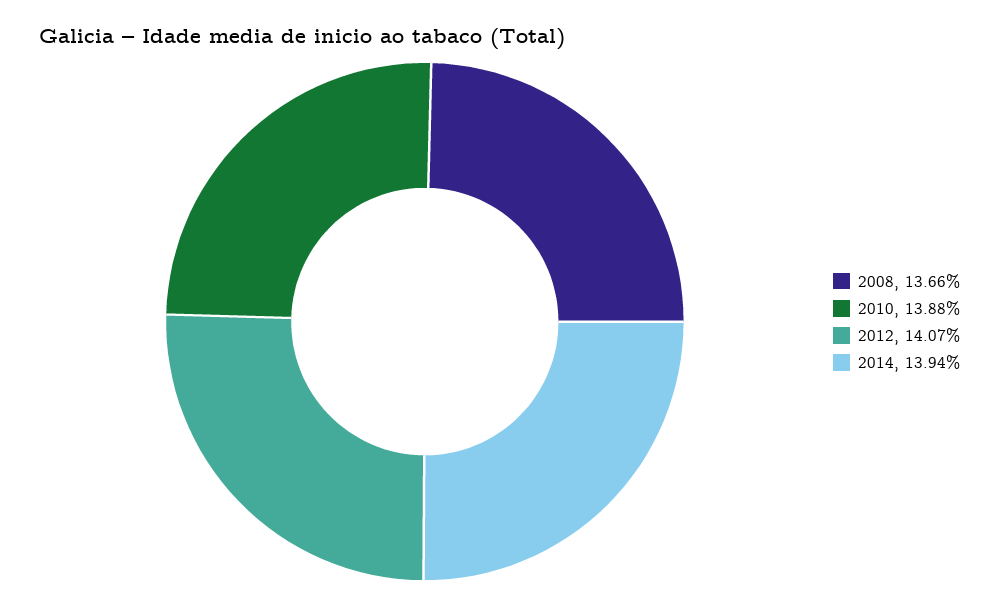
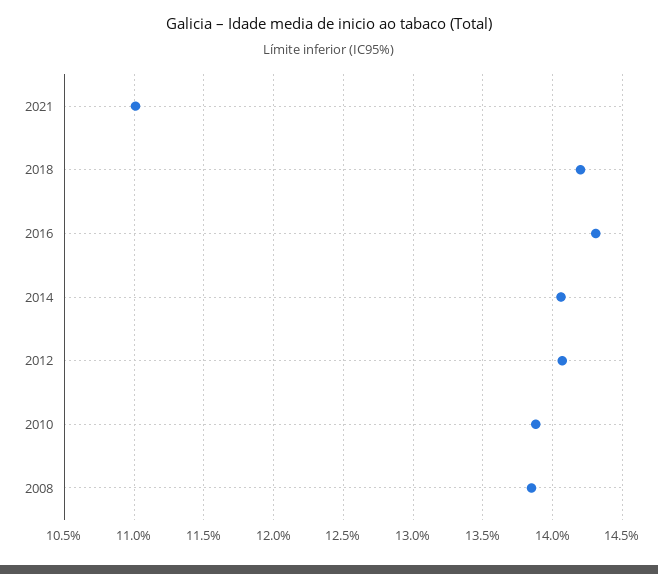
2008: 13.66 -> 13.85
2014: 13.94 -> 14.05
2021: none -> 11
2018: none -> 14.2
2016: none -> 14.3

